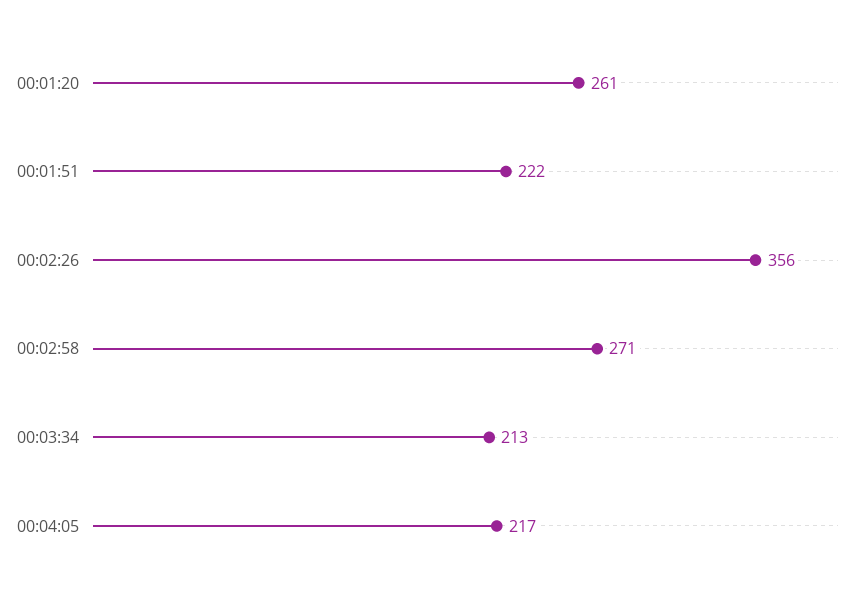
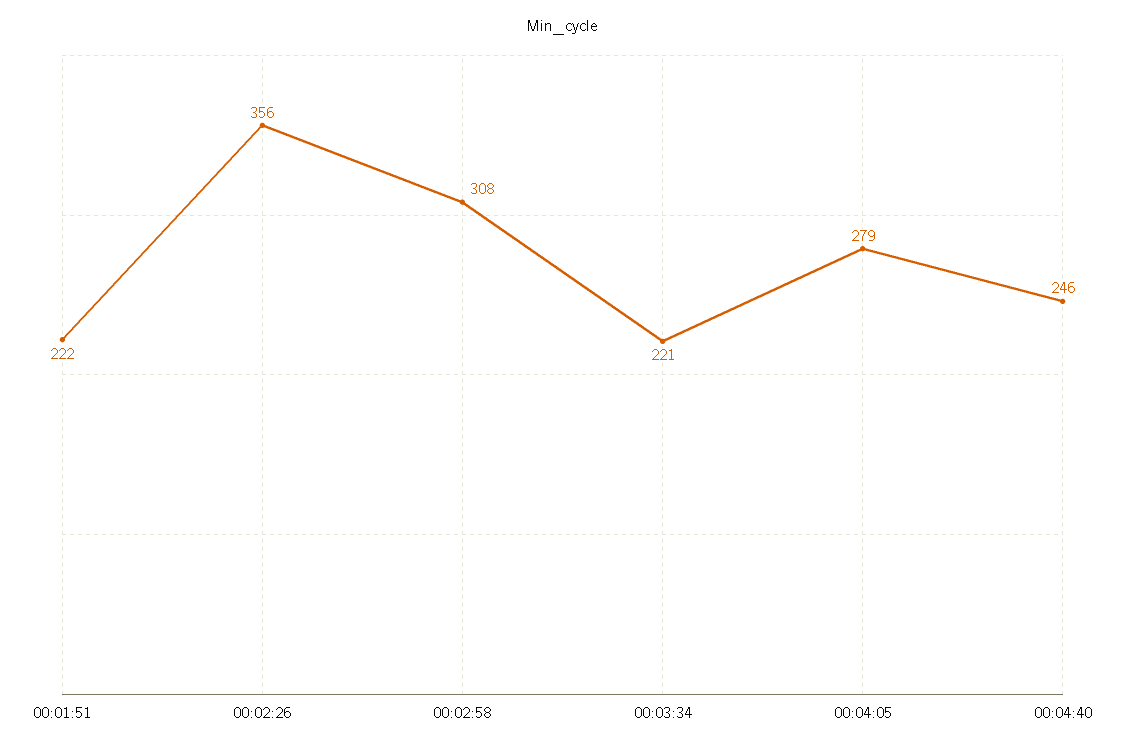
00:01:20: 261 -> none
00:02:58: 271 -> 308
00:03:34: 213 -> 221
00:04:05: 217 -> 279
00:04:40: none -> 246

